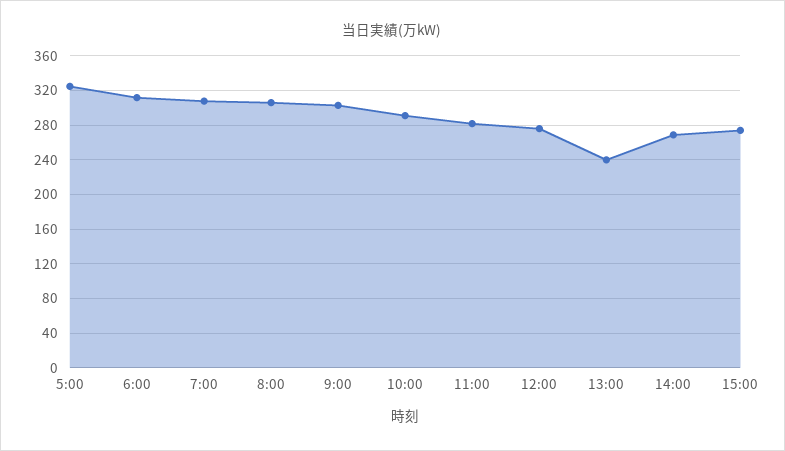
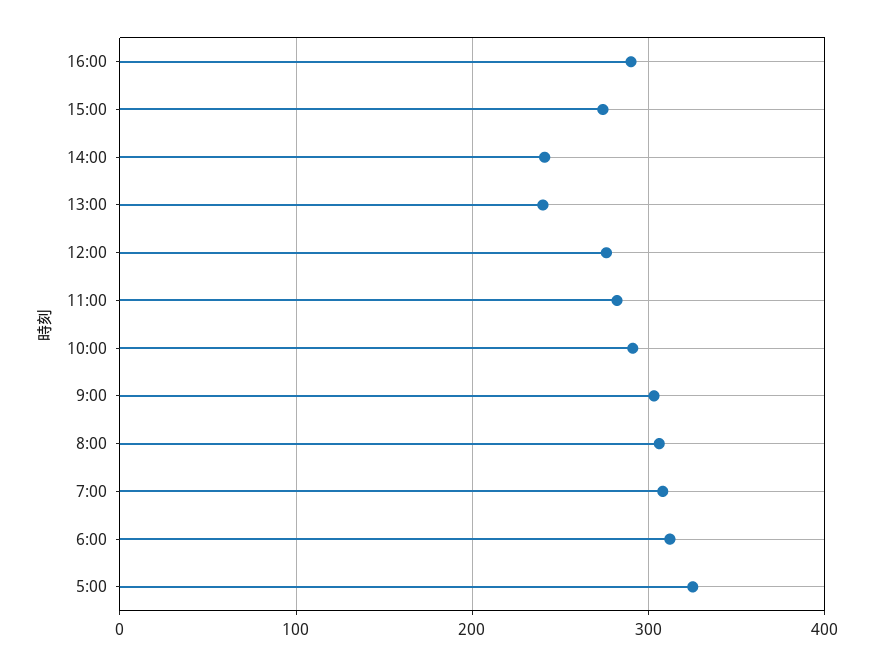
14:00: 270 -> 240
16:00: none -> 290

